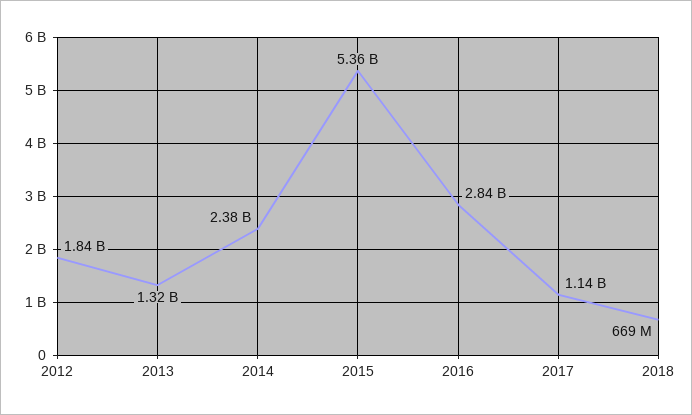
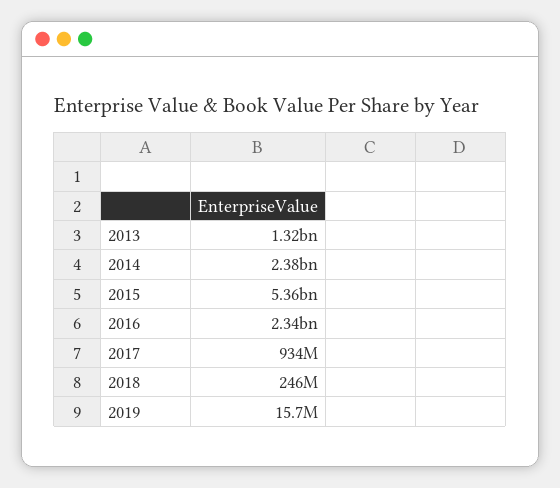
2012: 1840000000 -> none
2016: 2840000000 -> 2340000000
2017: 1140000000 -> 934000000
2018: 669000000 -> 246000000
2019: none -> 15700000

